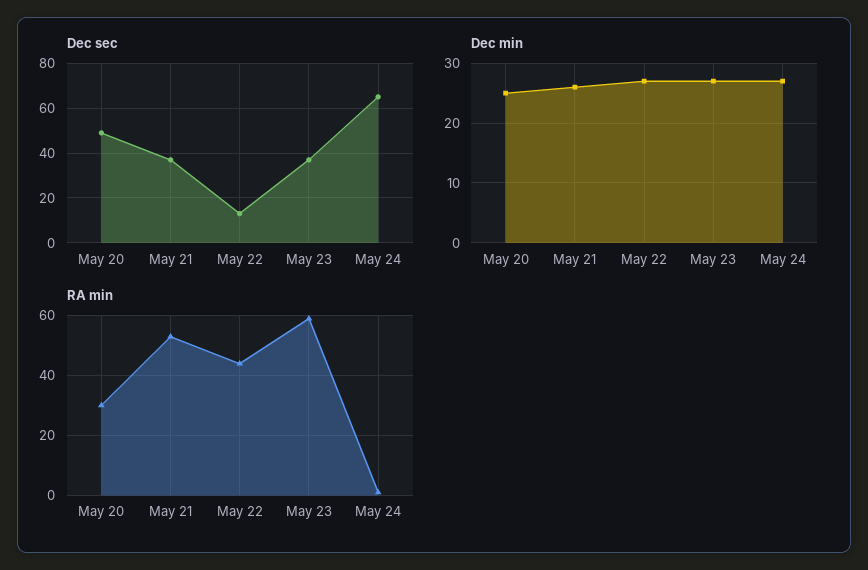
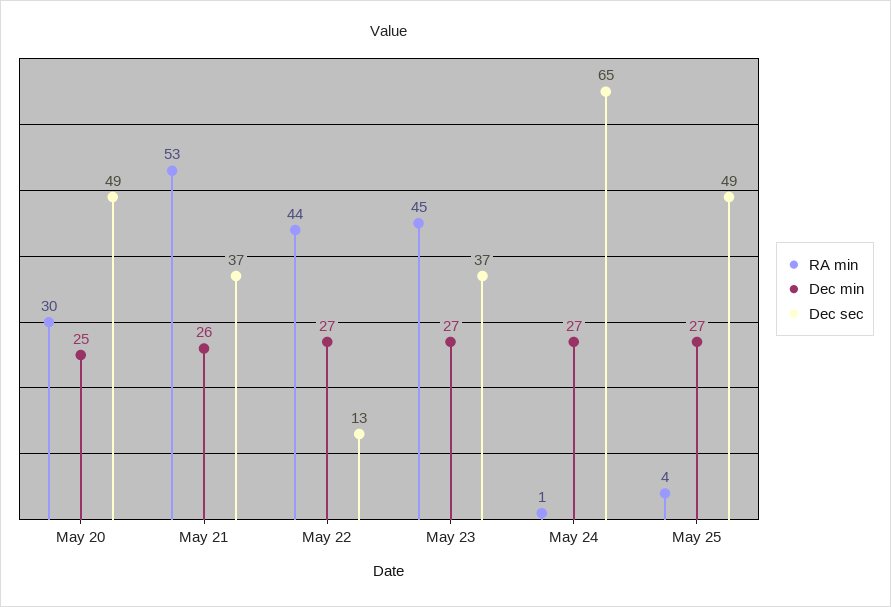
RA min, May 23: 60 -> 45
RA min, May 25: none -> 4
Dec min, May 25: none -> 27
Dec sec, May 25: none -> 49

